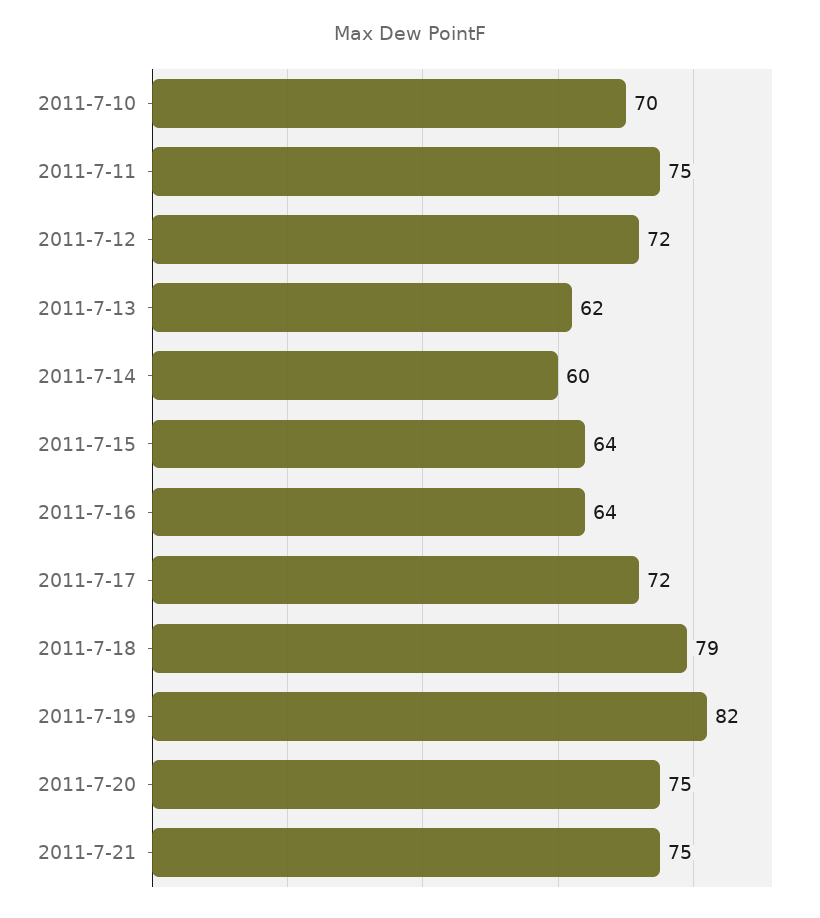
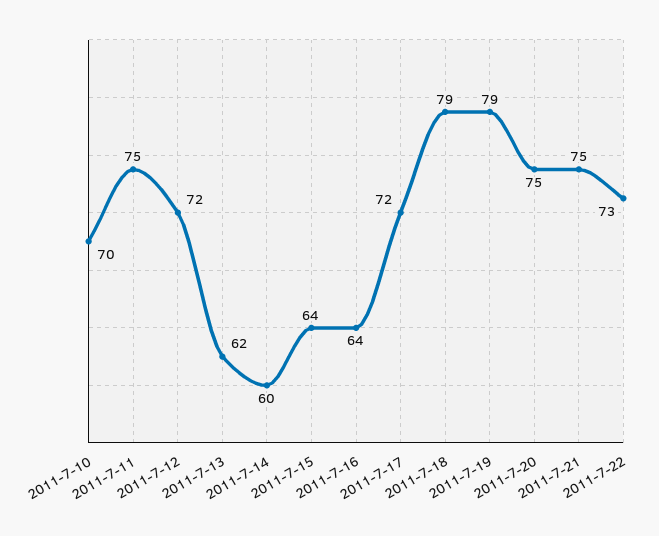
2011-7-19: 82 -> 79
2011-7-22: none -> 73

